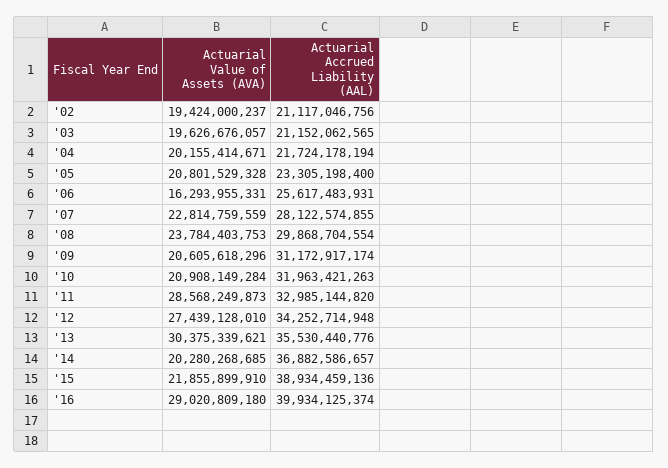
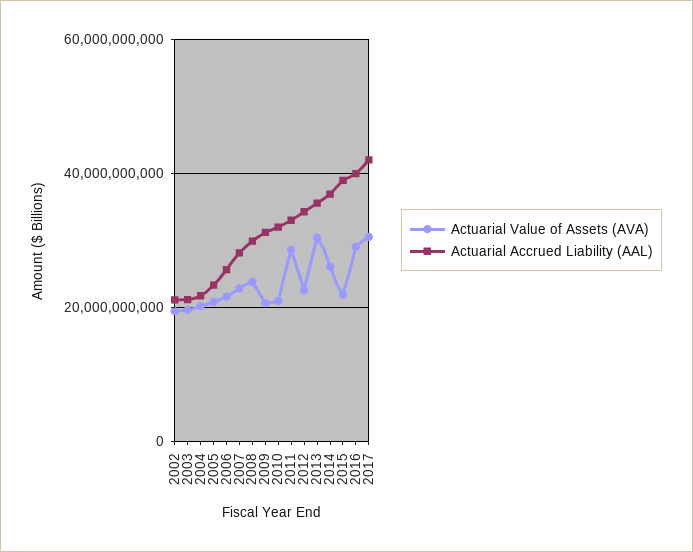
Actuarial Value of Assets (AVA), '06: 16293955331 -> 22000000000
Actuarial Value of Assets (AVA), '12: 27439128010 -> 22000000000
Actuarial Value of Assets (AVA), '14: 20280268685 -> 26000000000
Actuarial Value of Assets (AVA), 2017: none -> 30000000000
Actuarial Accrued Liability (AAL), 2017: none -> 42000000000

